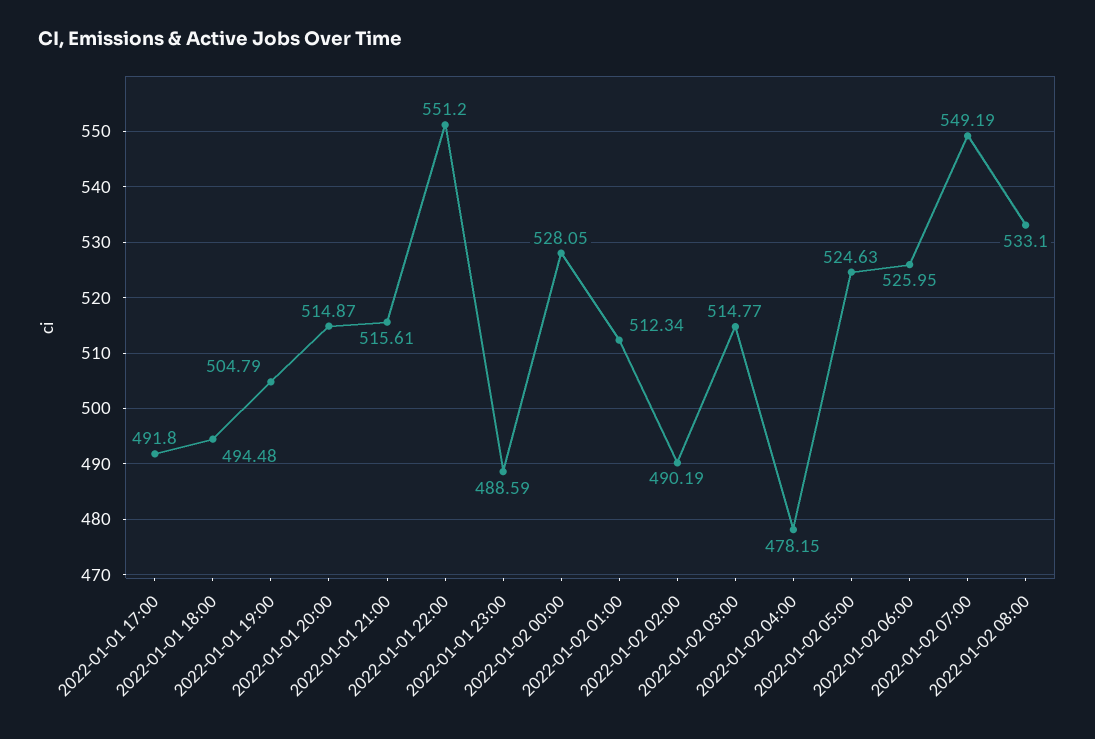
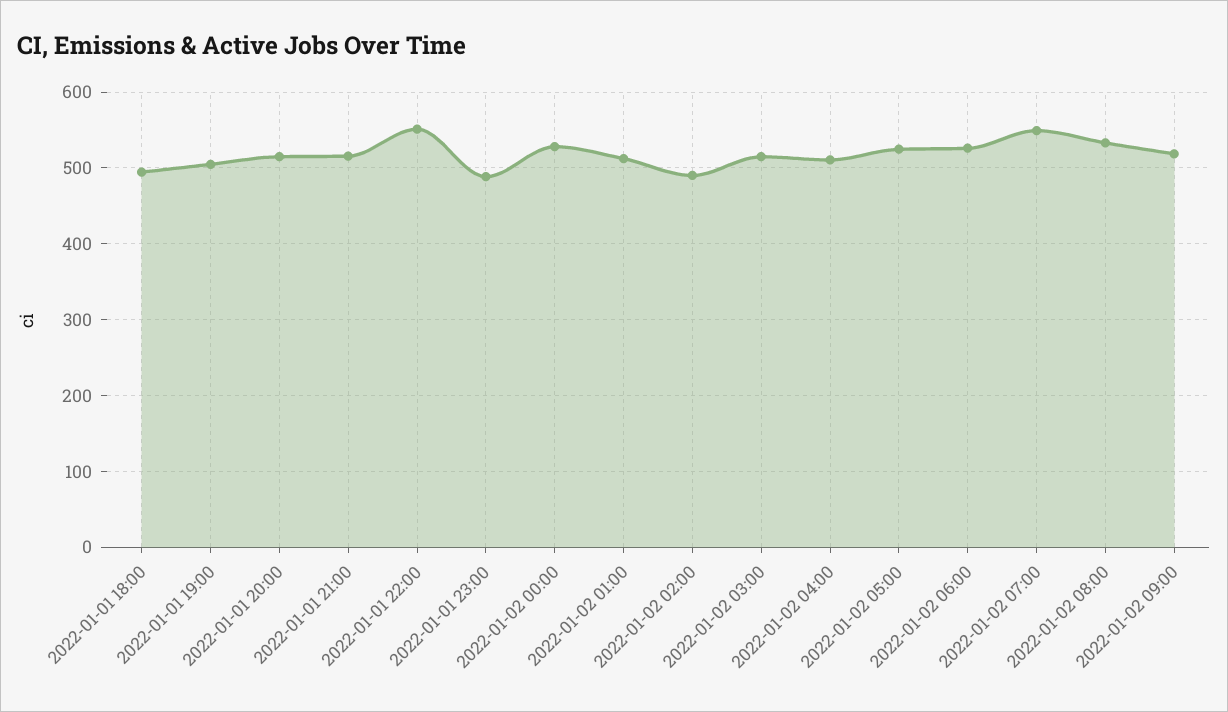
2022-01-01 17:00: 491.8 -> none
2022-01-02 04:00: 478.15 -> 510
2022-01-02 09:00: none -> 520

